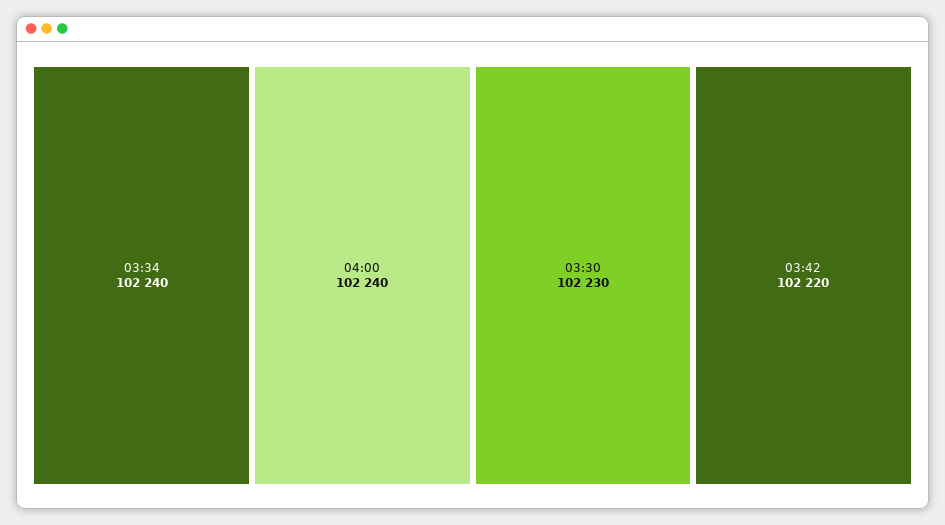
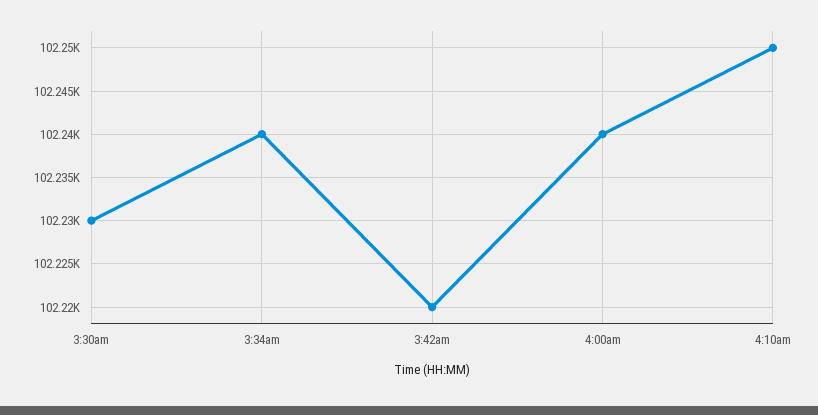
4:10am: none -> 102250

